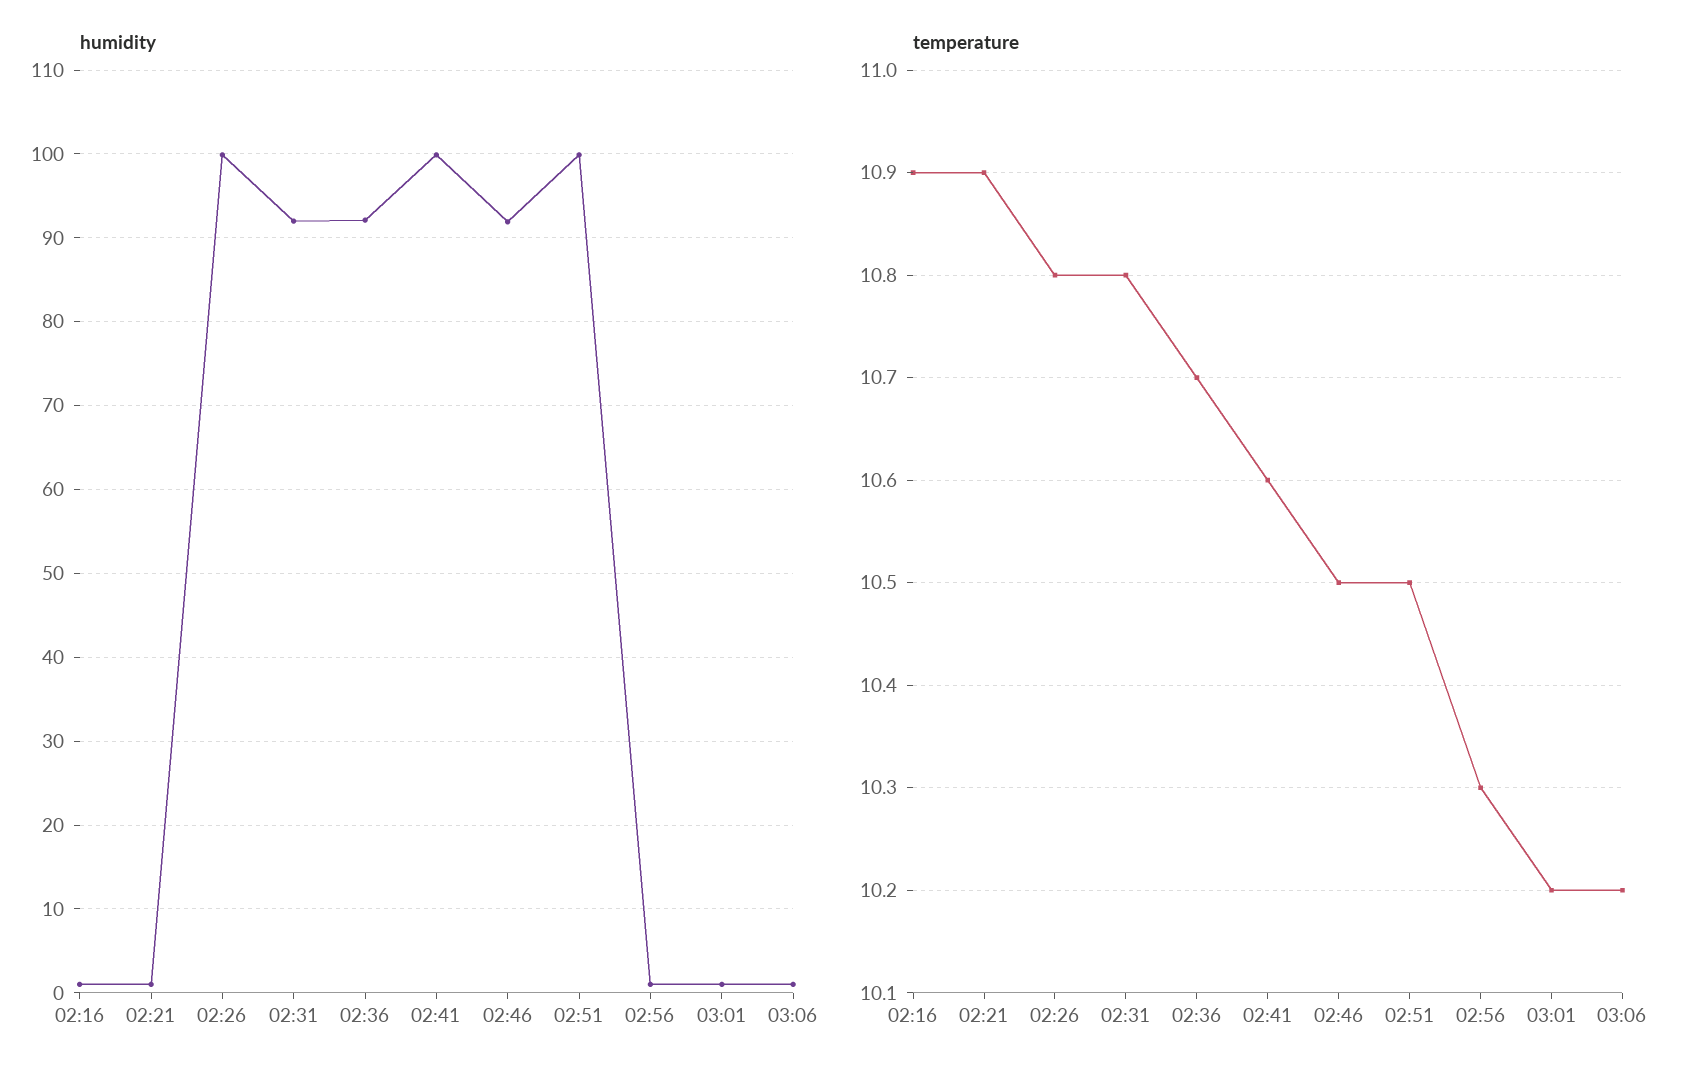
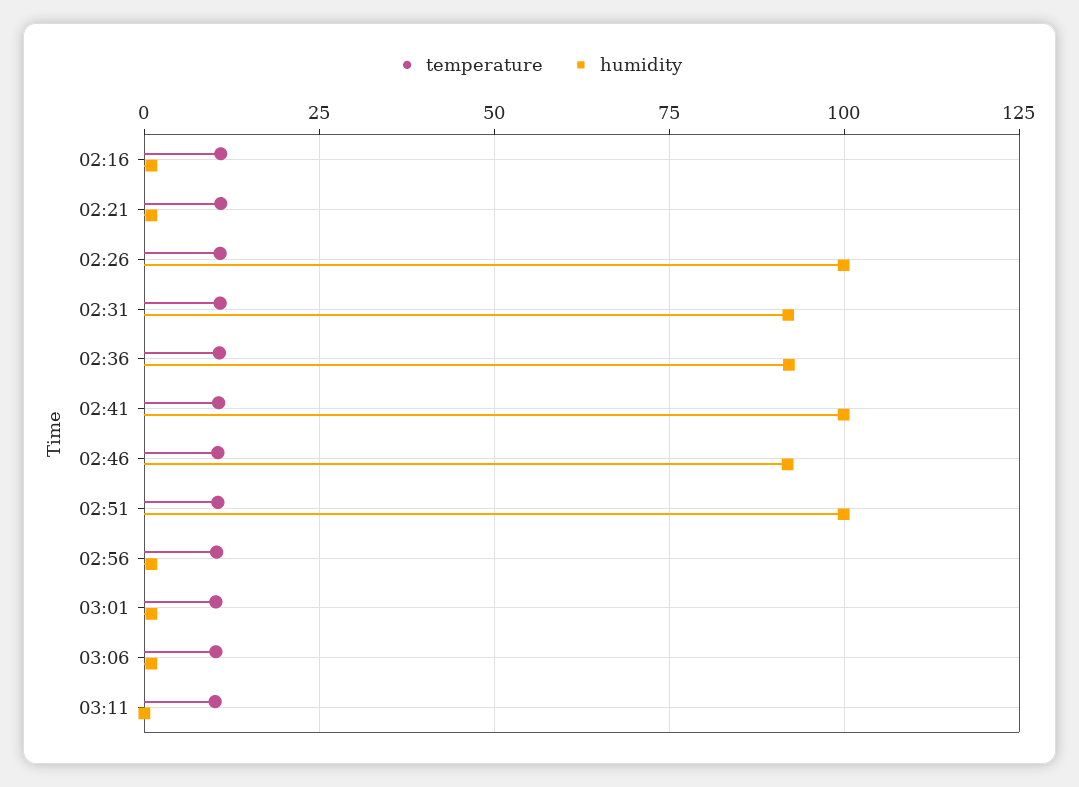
temperature, 03:11: none -> 10
humidity, 03:11: none -> 0

